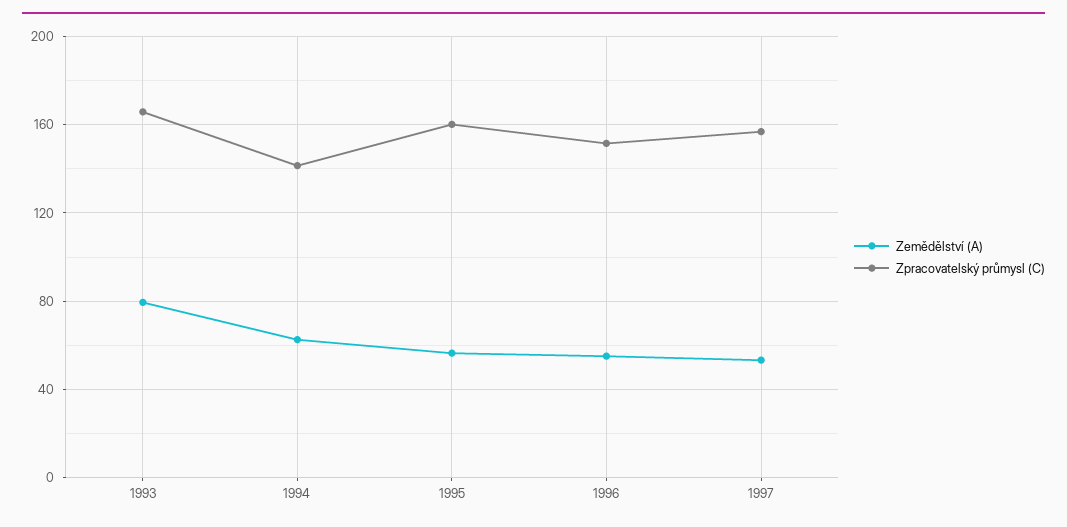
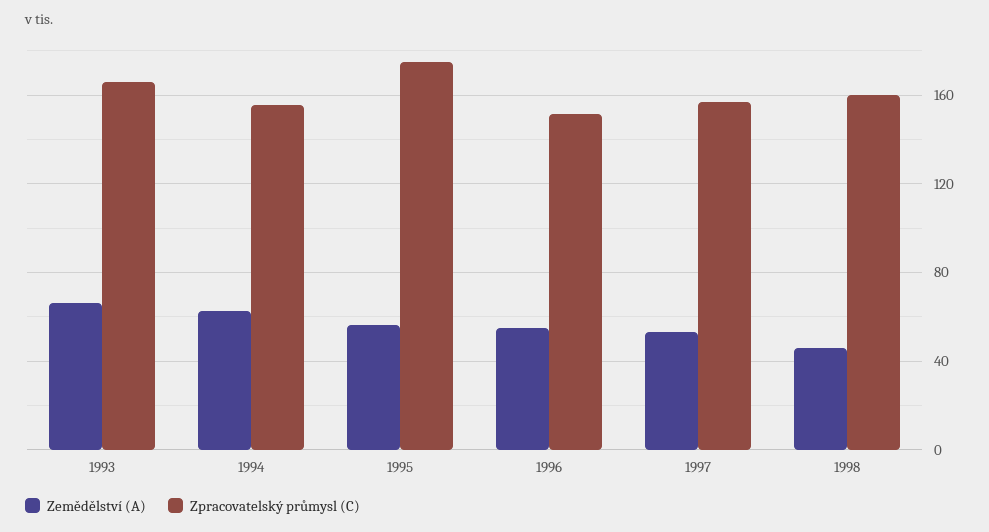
Zemědělství (A), 1993: 80 -> 65
Zpracovatelský průmysl (C), 1994: 140 -> 155
Zpracovatelský průmysl (C), 1995: 160 -> 175
Zemědělství (A), 1998: none -> 45
Zpracovatelský průmysl (C), 1998: none -> 160

